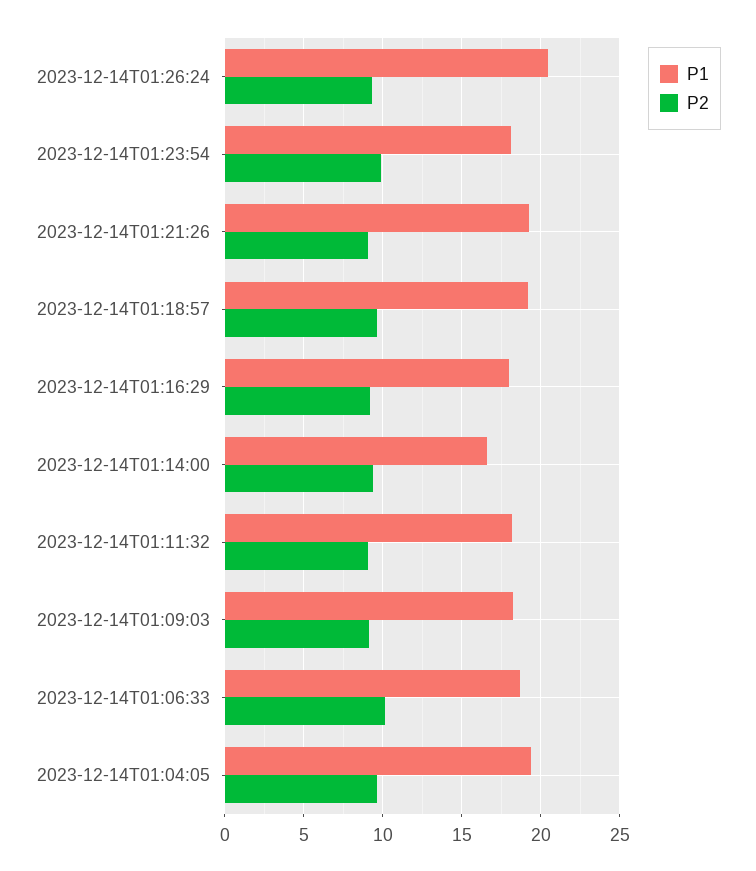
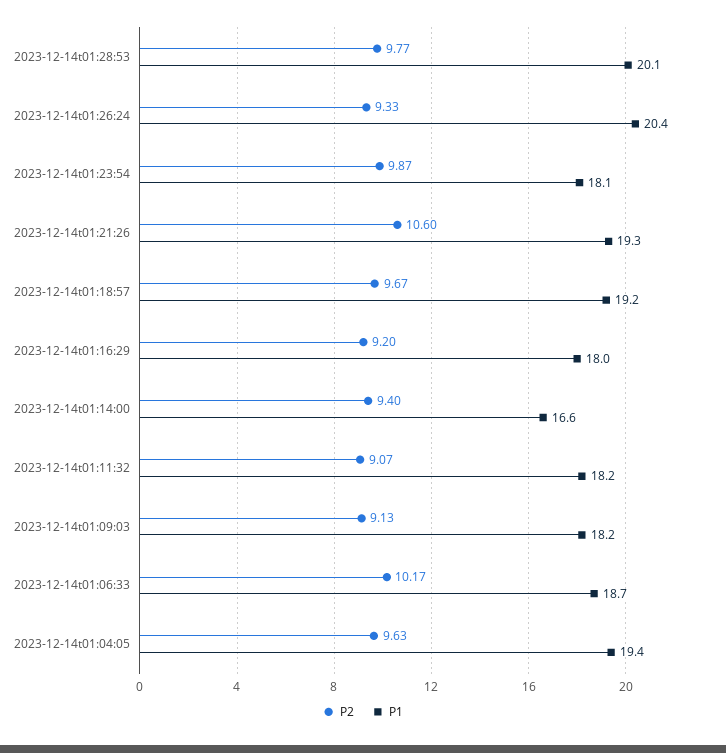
P2, 2023-12-14T01:21:26: 9 -> 10.6
P2, 2023-12-14t01:28:53: none -> 9.77
P1, 2023-12-14t01:28:53: none -> 20.1

